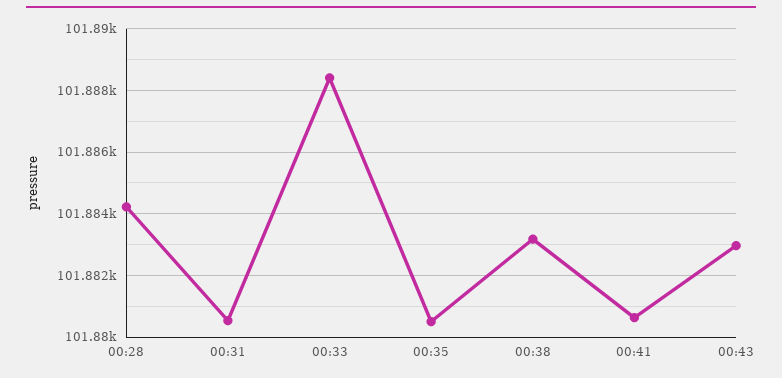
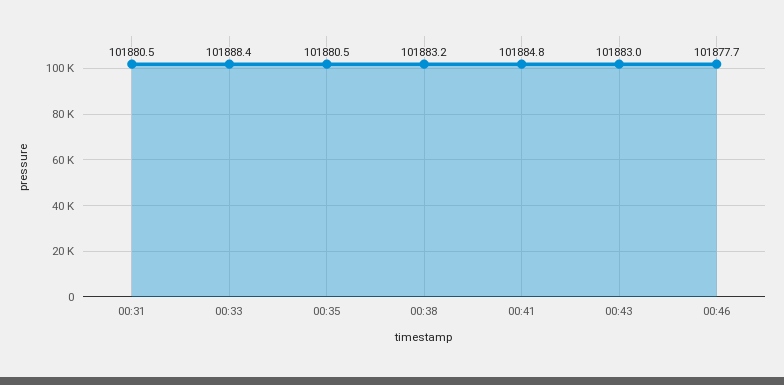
00:28: 101884.2 -> none
00:41: 101880.6 -> 101884.8
00:46: none -> 101877.7

